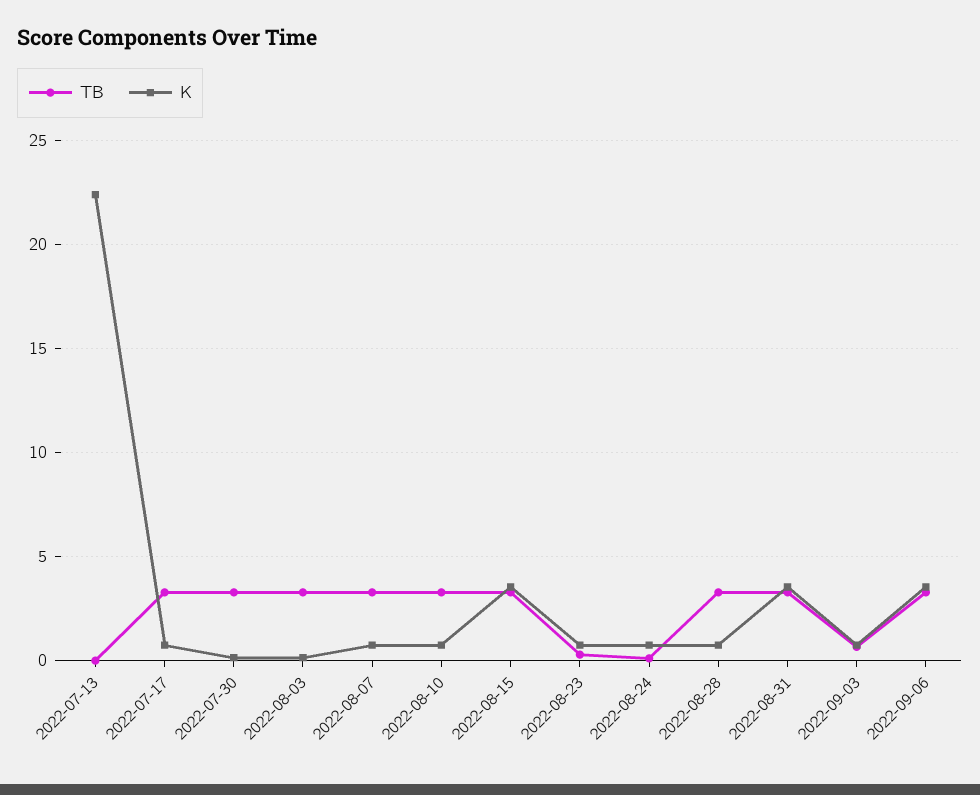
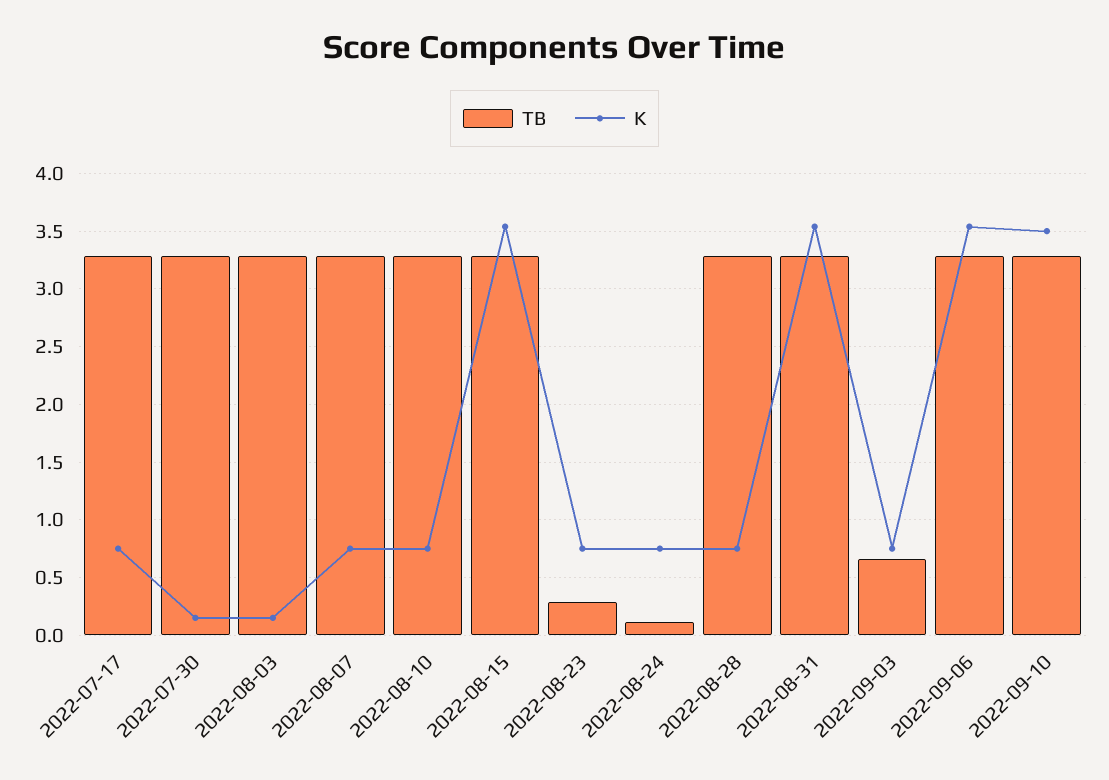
TB, 2022-07-13: 0 -> none
K, 2022-07-13: 22.5 -> none
TB, 2022-09-10: none -> 3.3
K, 2022-09-10: none -> 3.5

